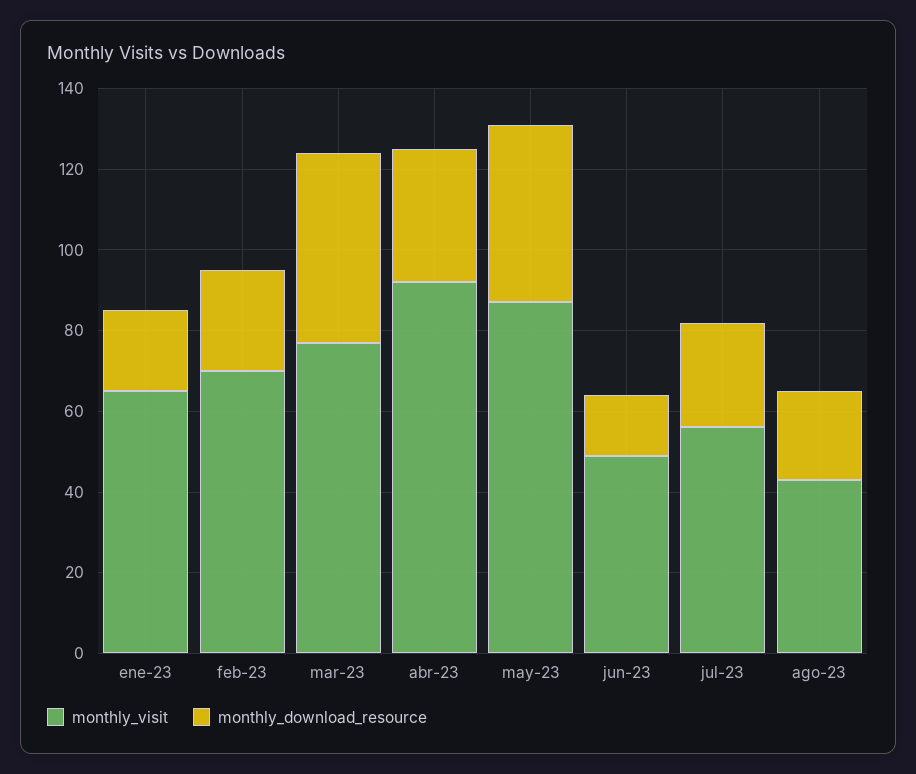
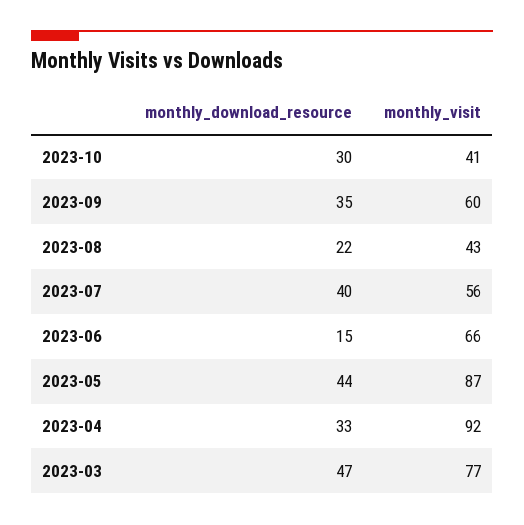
monthly_visit, ene-23: 65 -> none
monthly_download_resource, ene-23: 20 -> none
monthly_visit, feb-23: 70 -> none
monthly_download_resource, feb-23: 25 -> none
monthly_visit, jun-23: 50 -> 66
monthly_download_resource, jul-23: 25 -> 40
monthly_download_resource, 2023-10: none -> 30
monthly_visit, 2023-10: none -> 41
monthly_download_resource, 2023-09: none -> 35
monthly_visit, 2023-09: none -> 60

